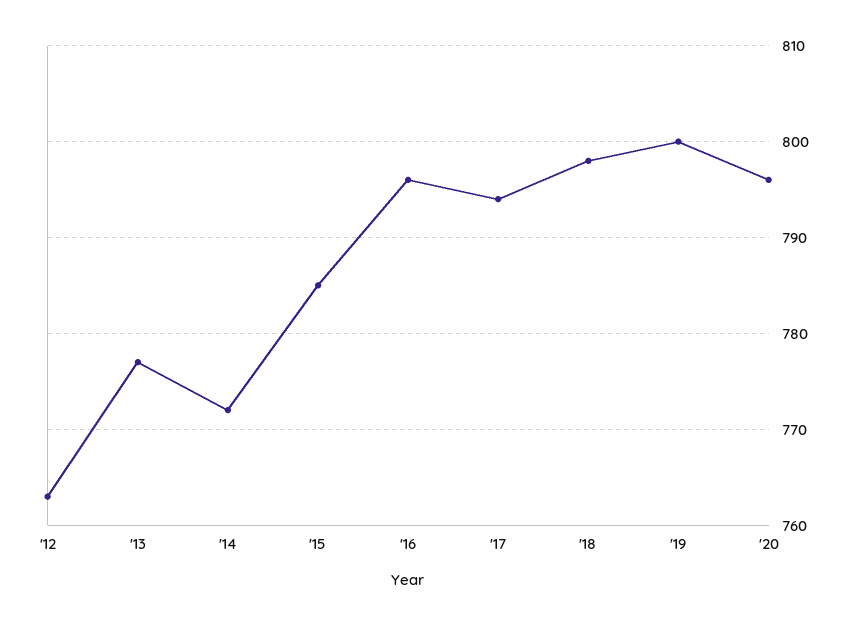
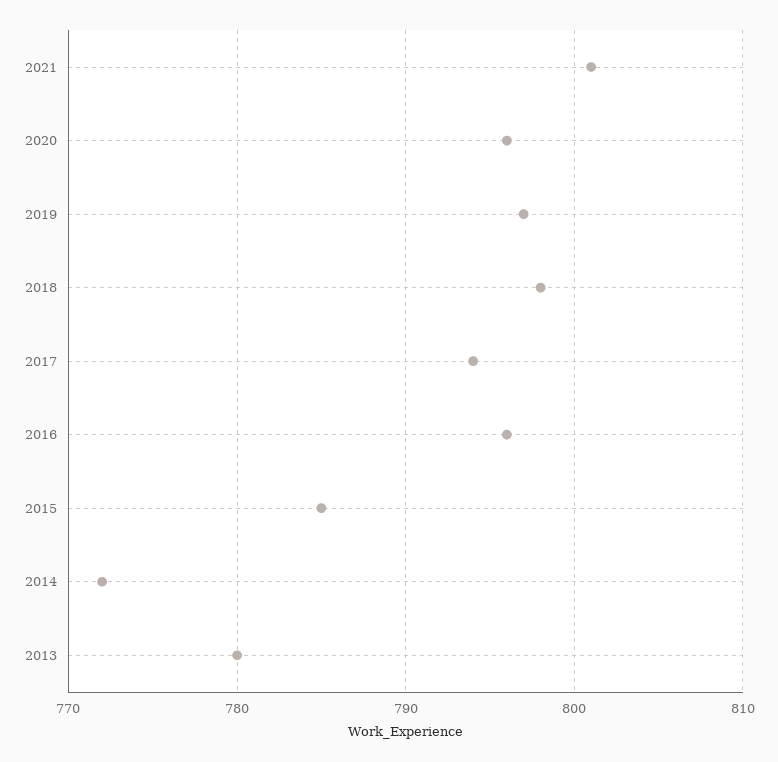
'12: 763 -> none
'13: 777 -> 780
'19: 800 -> 797
2021: none -> 801

